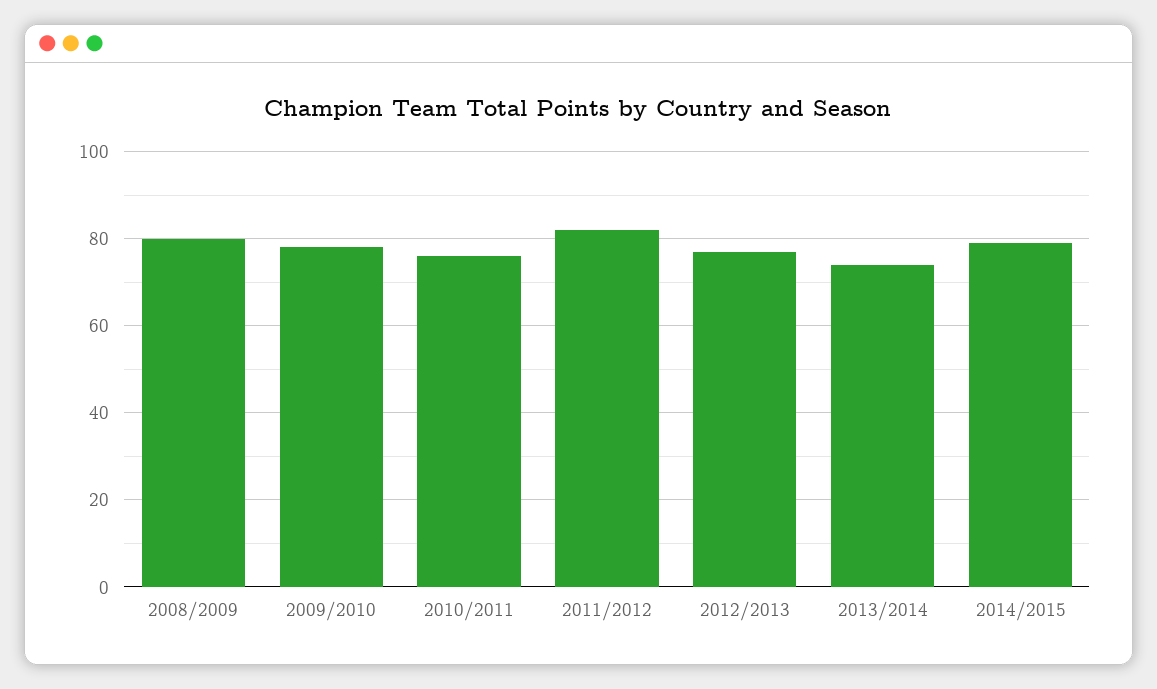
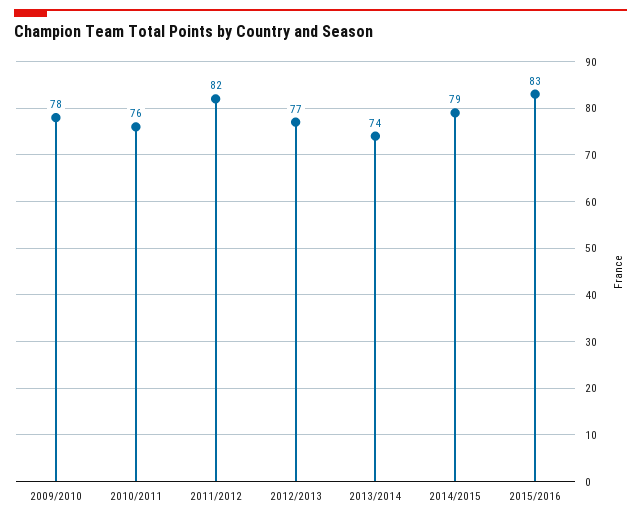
2008/2009: 80 -> none
2015/2016: none -> 83

